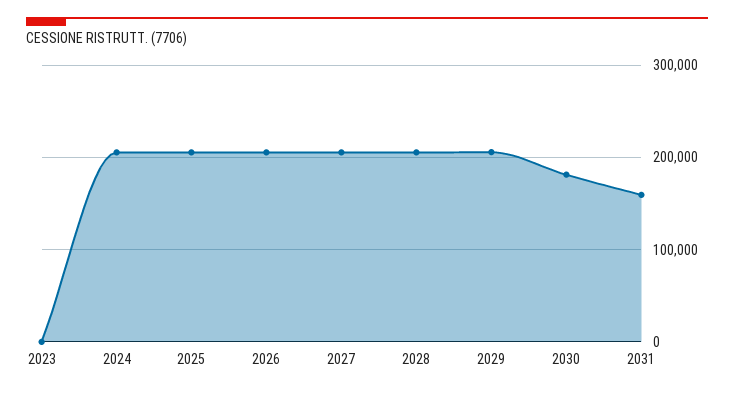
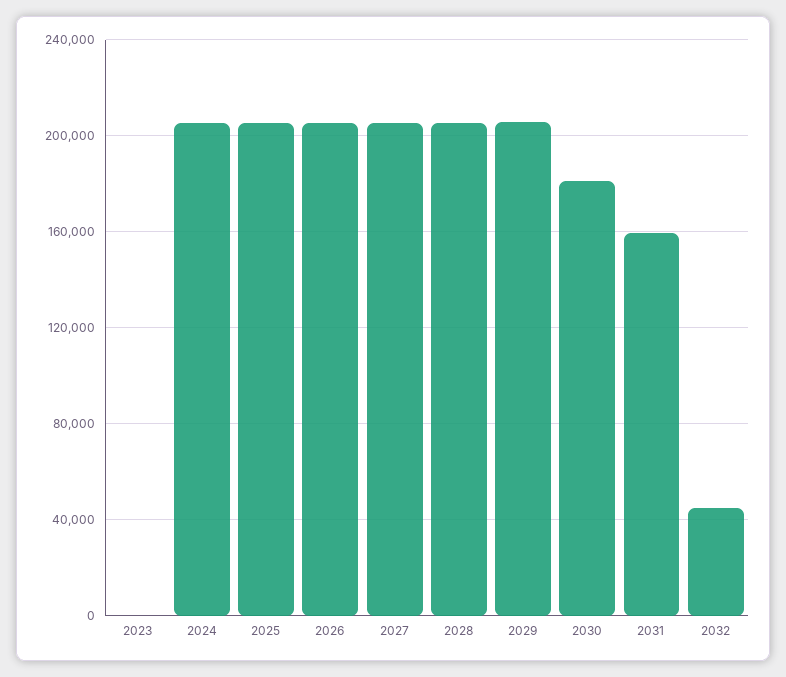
2032: none -> 45000

